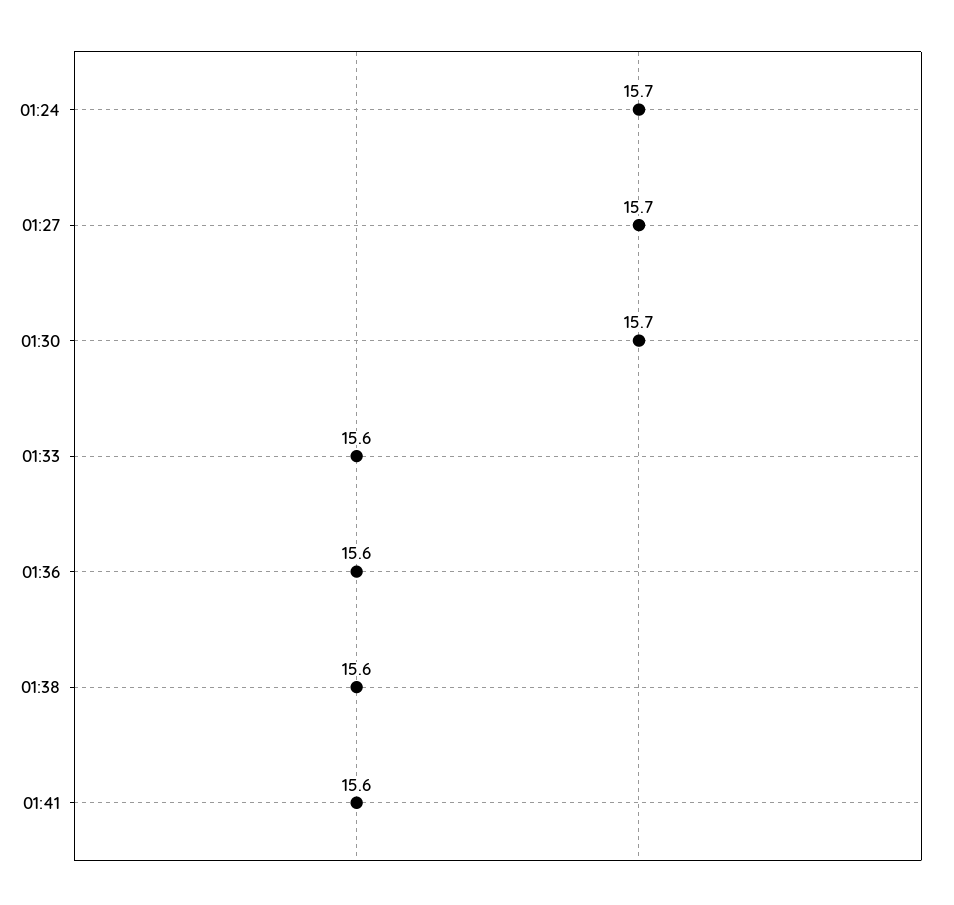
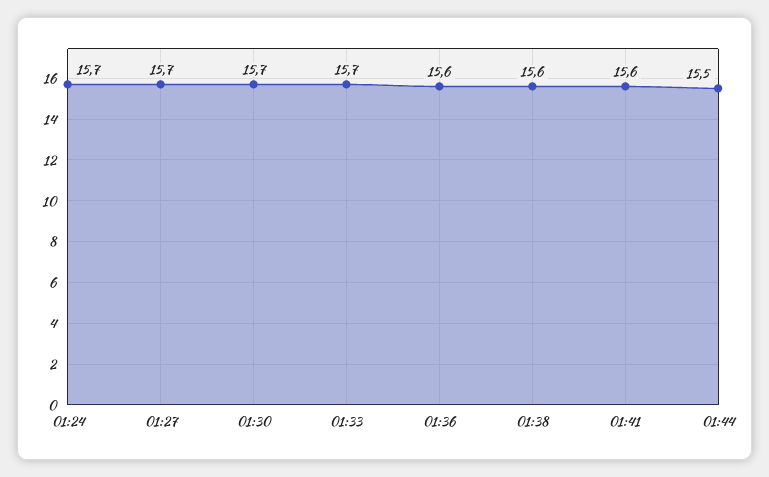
01:33: 15.6 -> 15.7
01:44: none -> 15.5

